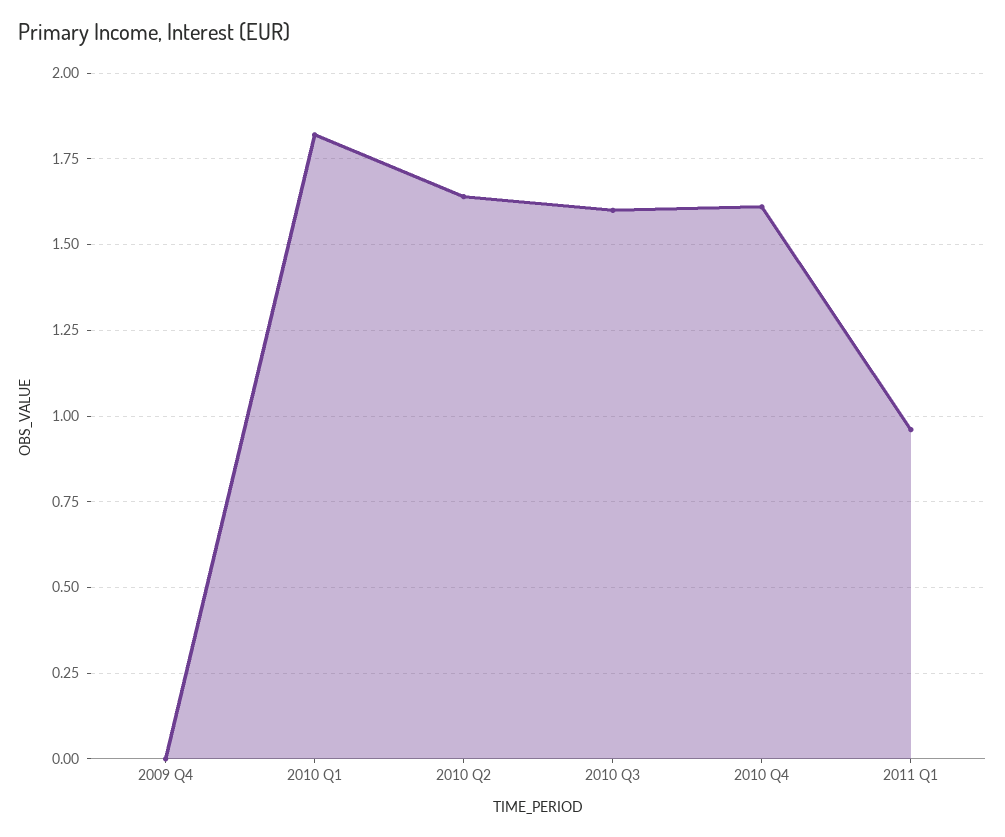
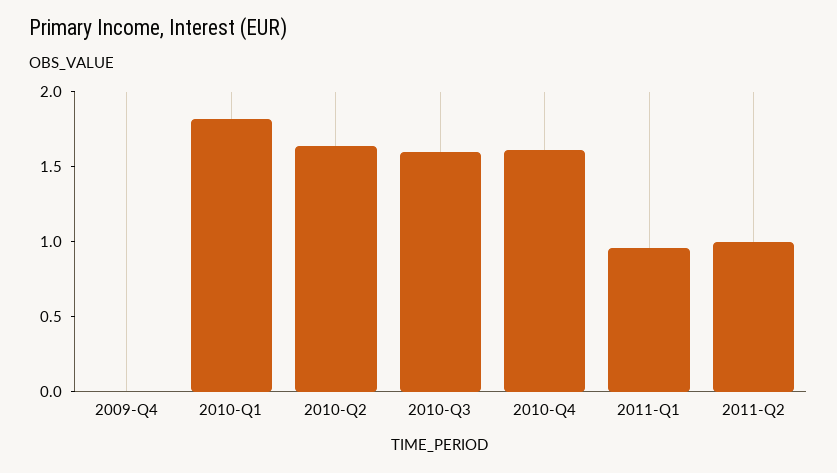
2011-Q2: none -> 1

